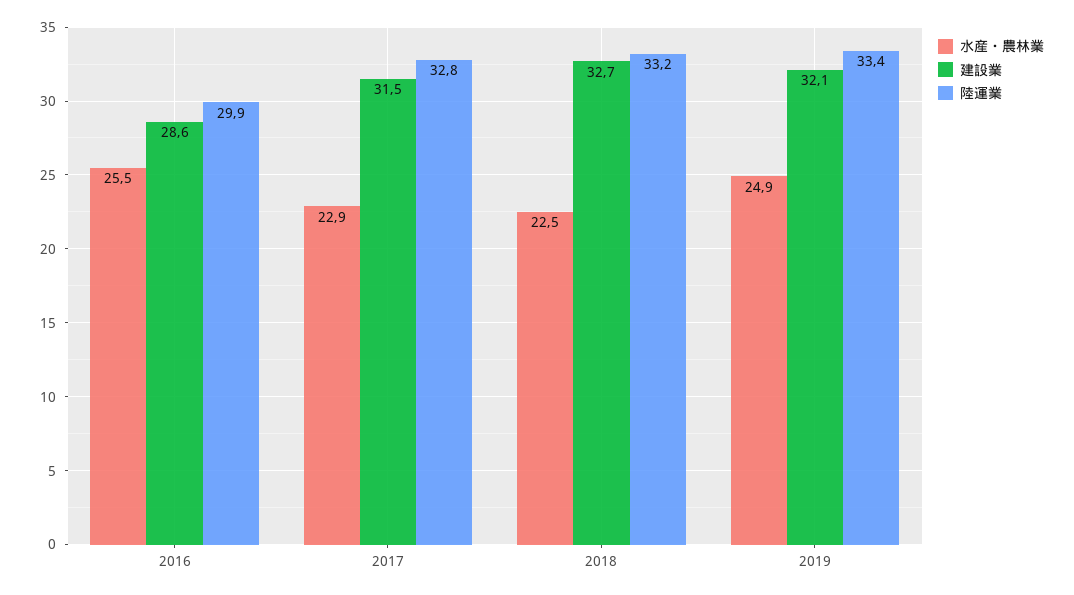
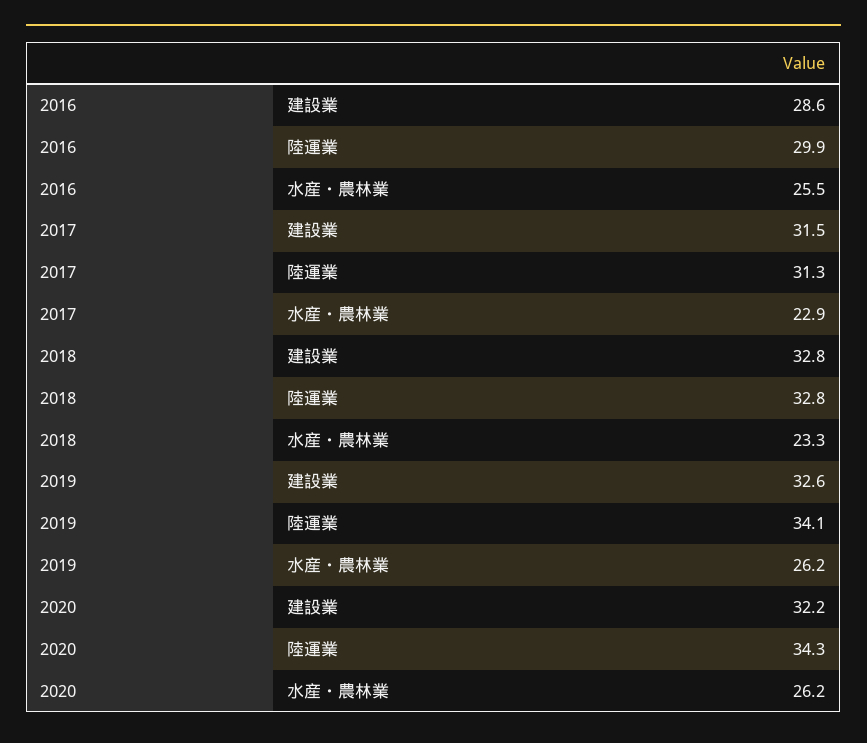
陸運業, 2017: 32.8 -> 31.3
水産・農林業, 2018: 22.5 -> 23.3
建設業, 2018: 32.7 -> 32.8
陸運業, 2018: 33.2 -> 32.8
水産・農林業, 2019: 24.9 -> 26.2
建設業, 2019: 32.1 -> 32.6
陸運業, 2019: 33.4 -> 34.1
建設業, 2020: none -> 32.2
陸運業, 2020: none -> 34.3
水産・農林業, 2020: none -> 26.2

